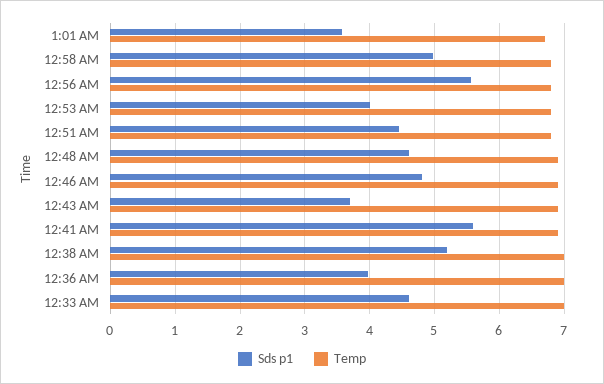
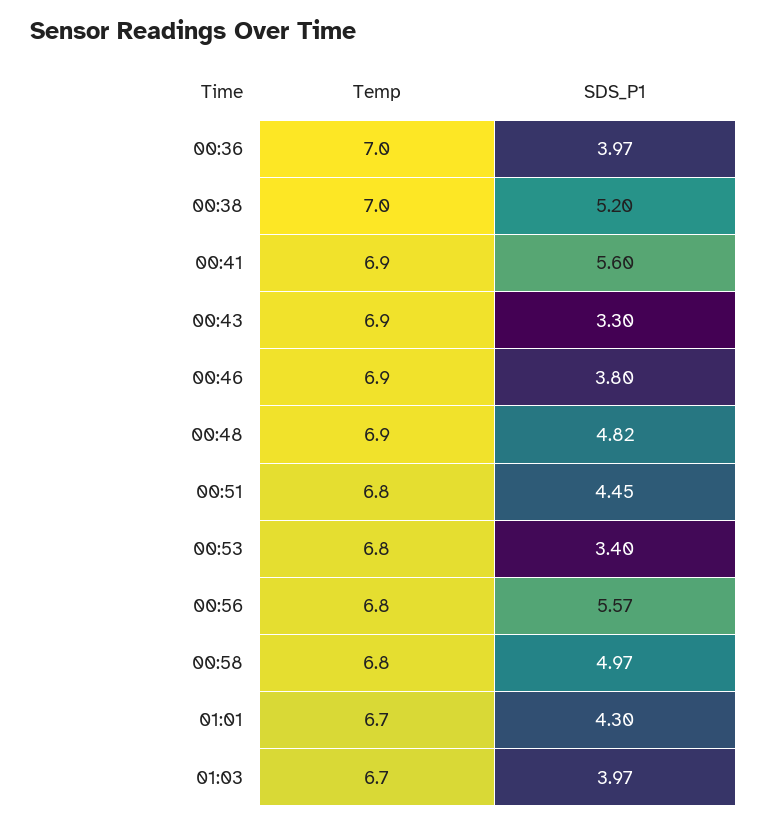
Sds p1, 1:01 AM: 3.6 -> 4.3
Sds p1, 12:53 AM: 4 -> 3.4
Sds p1, 12:48 AM: 4.6 -> 4.82
Sds p1, 12:46 AM: 4.8 -> 3.8
Sds p1, 12:43 AM: 3.7 -> 3.3
Sds p1, 12:33 AM: 4.6 -> none
Temp, 12:33 AM: 7 -> none
Temp, 01:03: none -> 6.7
Sds p1, 01:03: none -> 3.97

